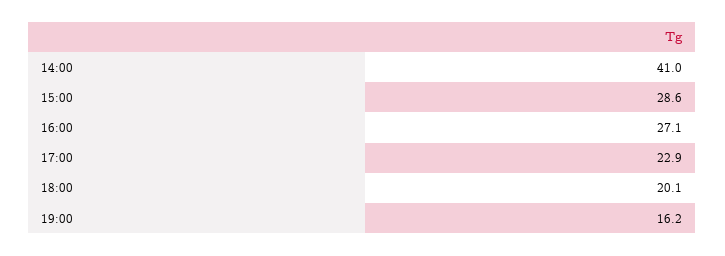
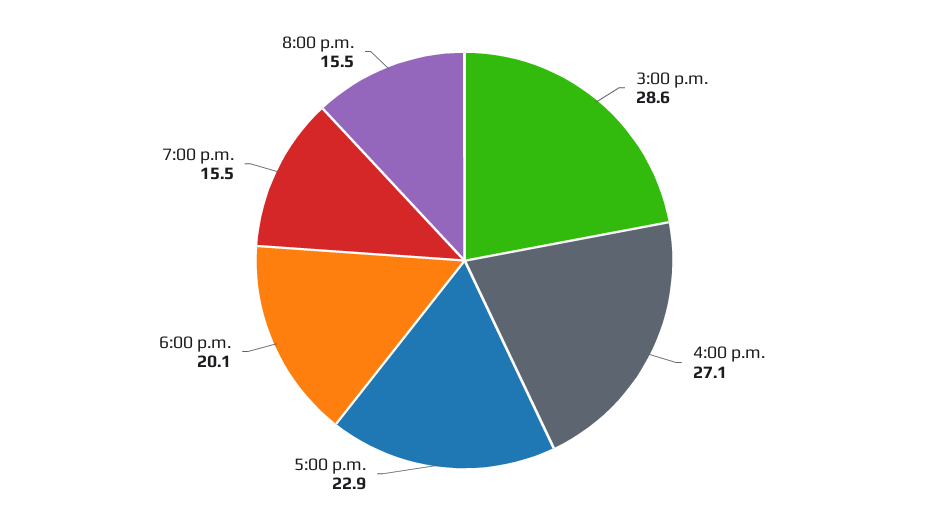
14:00: 41 -> none
19:00: 16.2 -> 15.5
8:00 p.m.: none -> 15.5

